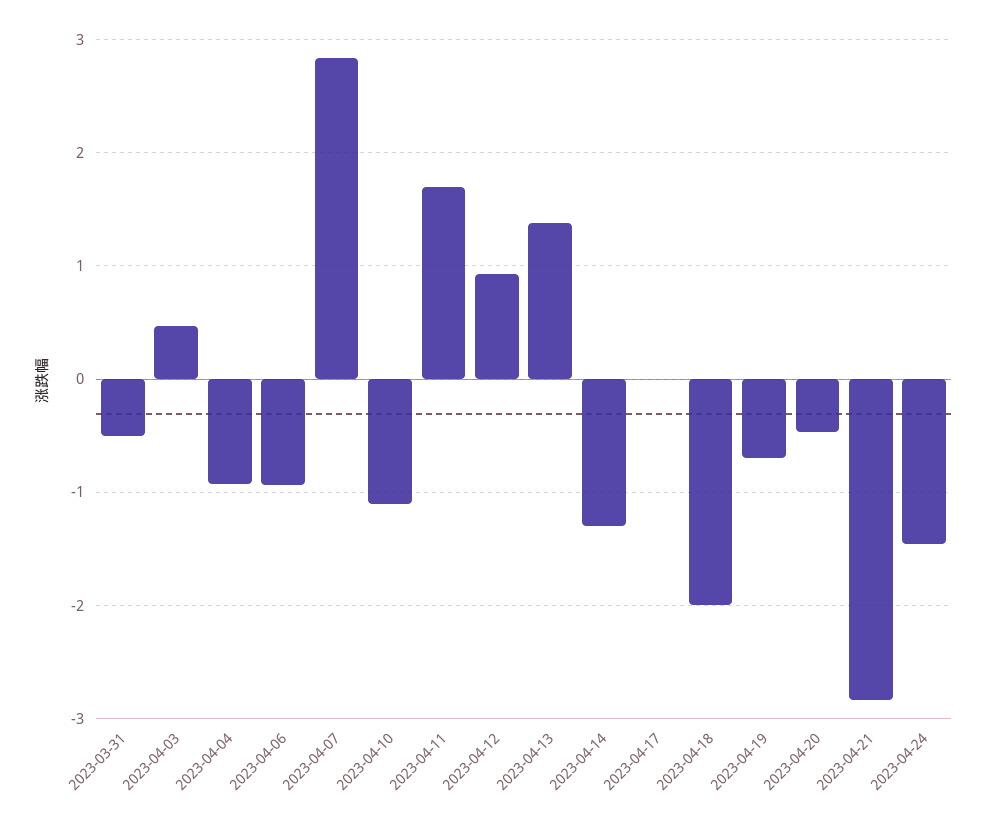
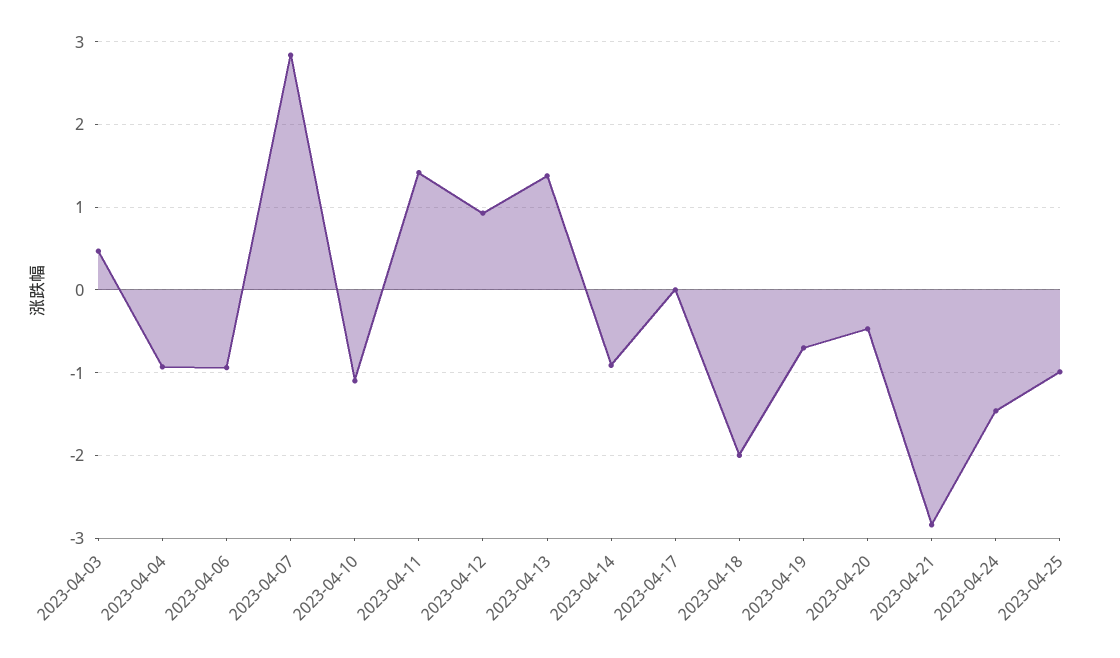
2023-03-31: -0.5 -> none
2023-04-11: 1.7 -> 1.4
2023-04-14: -1.3 -> -0.9
2023-04-25: none -> -1

